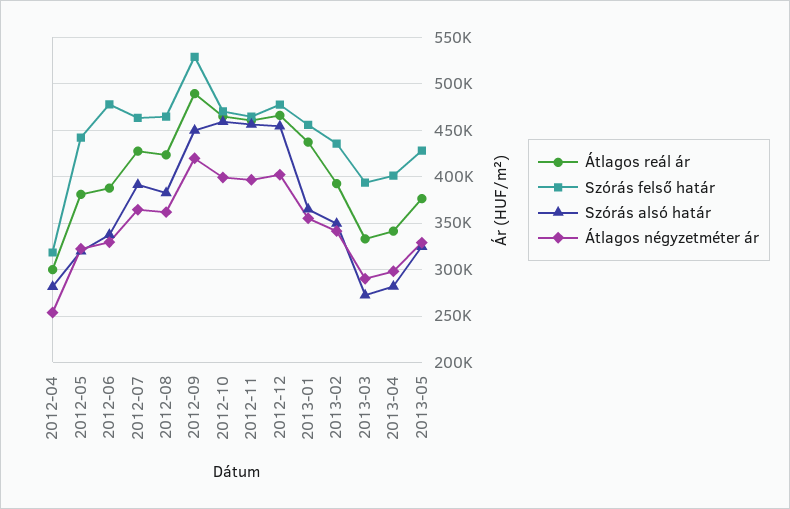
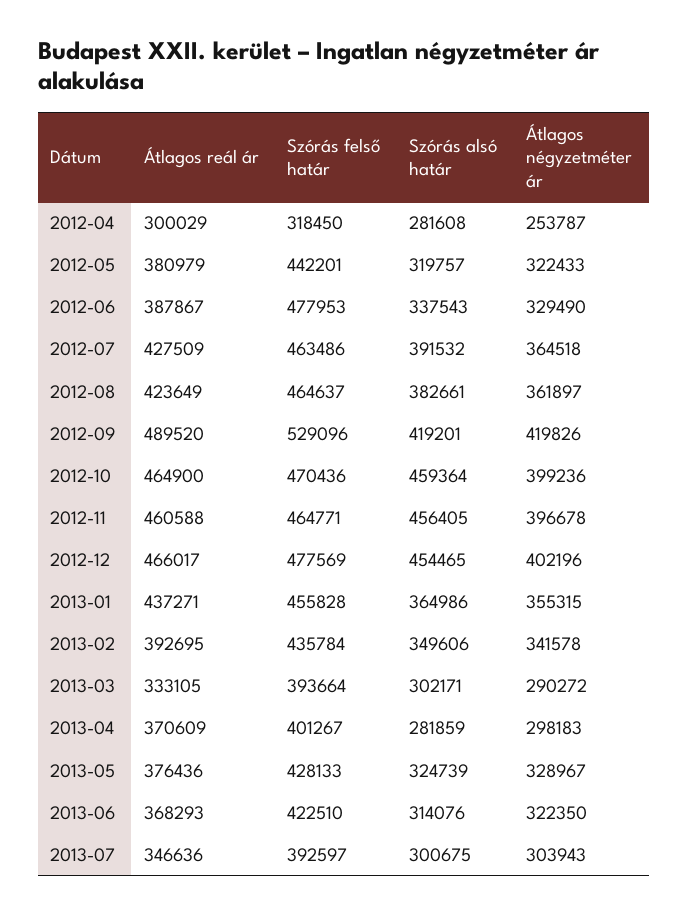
Szórás alsó határ, 2012-09: 450000 -> 419201
Szórás alsó határ, 2013-03: 270000 -> 302171
Átlagos reál ár, 2013-04: 340000 -> 370609
Átlagos reál ár, 2013-06: none -> 368293
Szórás felső határ, 2013-06: none -> 422510
Szórás alsó határ, 2013-06: none -> 314076
Átlagos négyzetméter ár, 2013-06: none -> 322350
Átlagos reál ár, 2013-07: none -> 346636
Szórás felső határ, 2013-07: none -> 392597
Szórás alsó határ, 2013-07: none -> 300675
Átlagos négyzetméter ár, 2013-07: none -> 303943

